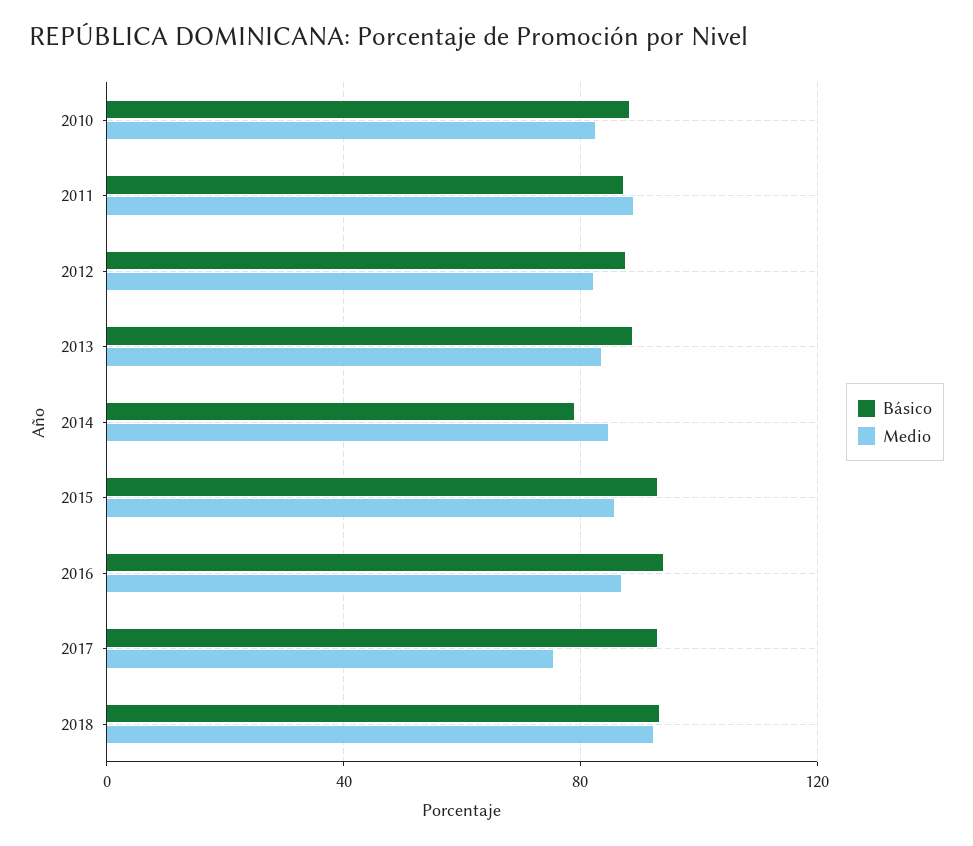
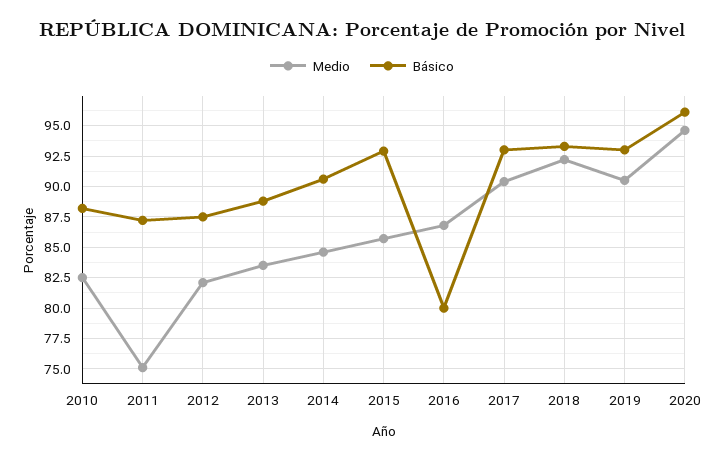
Medio, 2011: 90 -> 75
Básico, 2014: 80 -> 90.5
Básico, 2016: 95 -> 80
Medio, 2017: 75 -> 90.5
Medio, 2019: none -> 90.5
Básico, 2019: none -> 93
Medio, 2020: none -> 94.5
Básico, 2020: none -> 96

